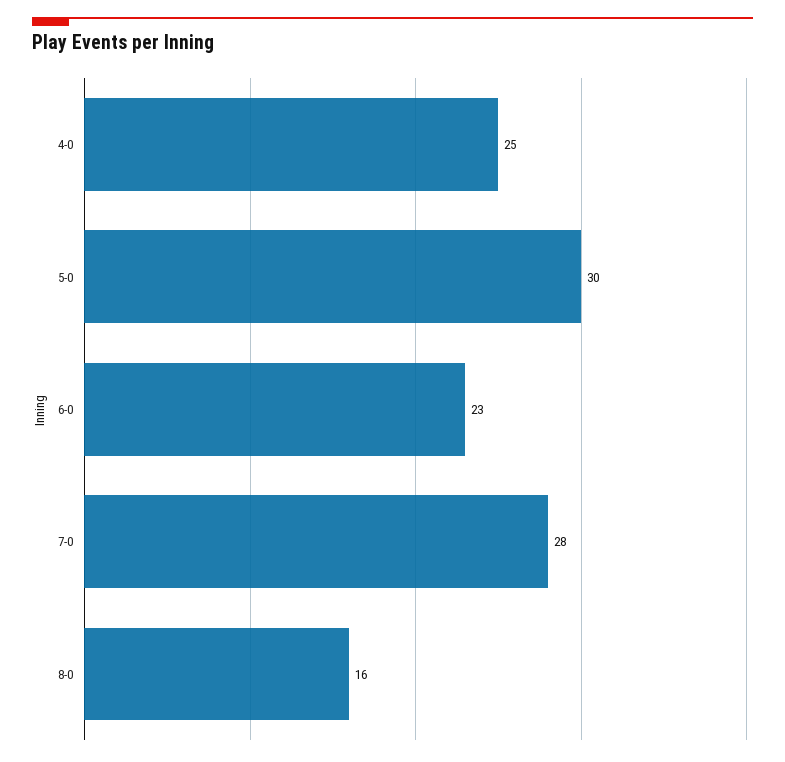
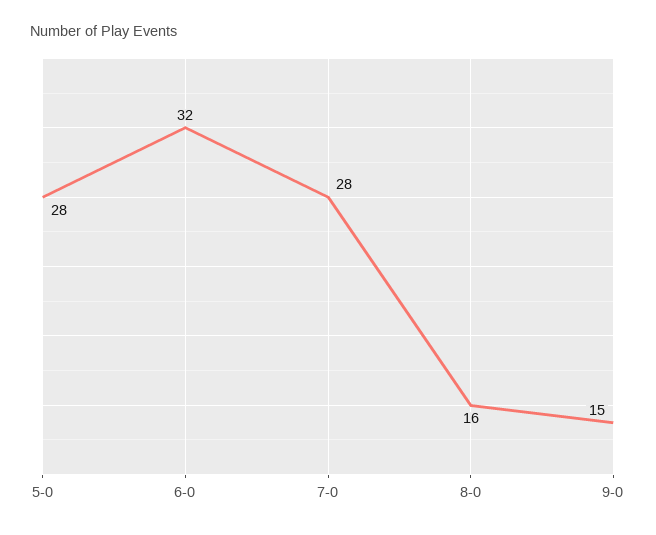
4-0: 25 -> none
5-0: 30 -> 28
6-0: 23 -> 32
9-0: none -> 15

